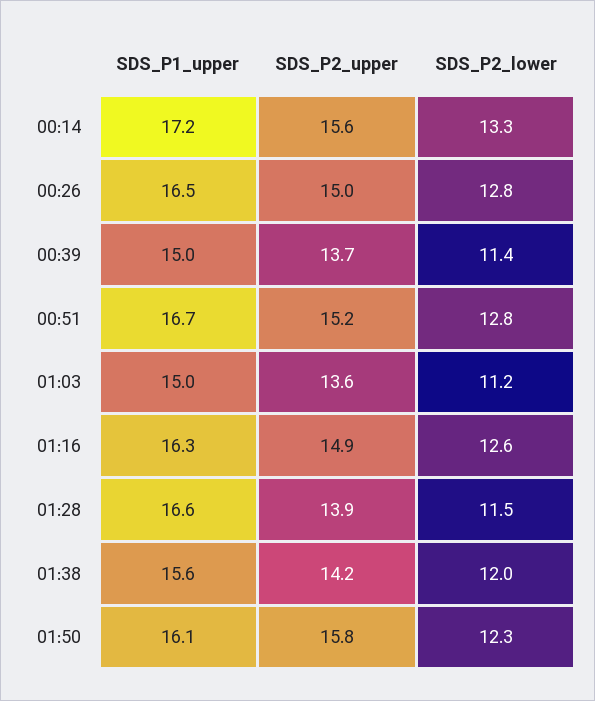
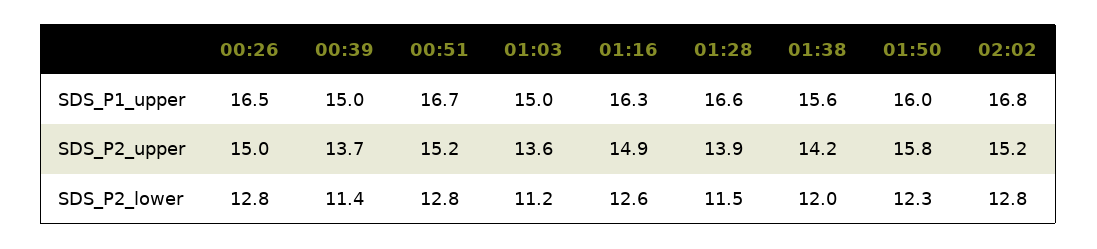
SDS_P1_upper, 00:14: 17.2 -> none
SDS_P2_upper, 00:14: 15.6 -> none
SDS_P2_lower, 00:14: 13.3 -> none
SDS_P1_upper, 01:50: 16.1 -> 16
SDS_P1_upper, 02:02: none -> 16.8
SDS_P2_upper, 02:02: none -> 15.2
SDS_P2_lower, 02:02: none -> 12.8

